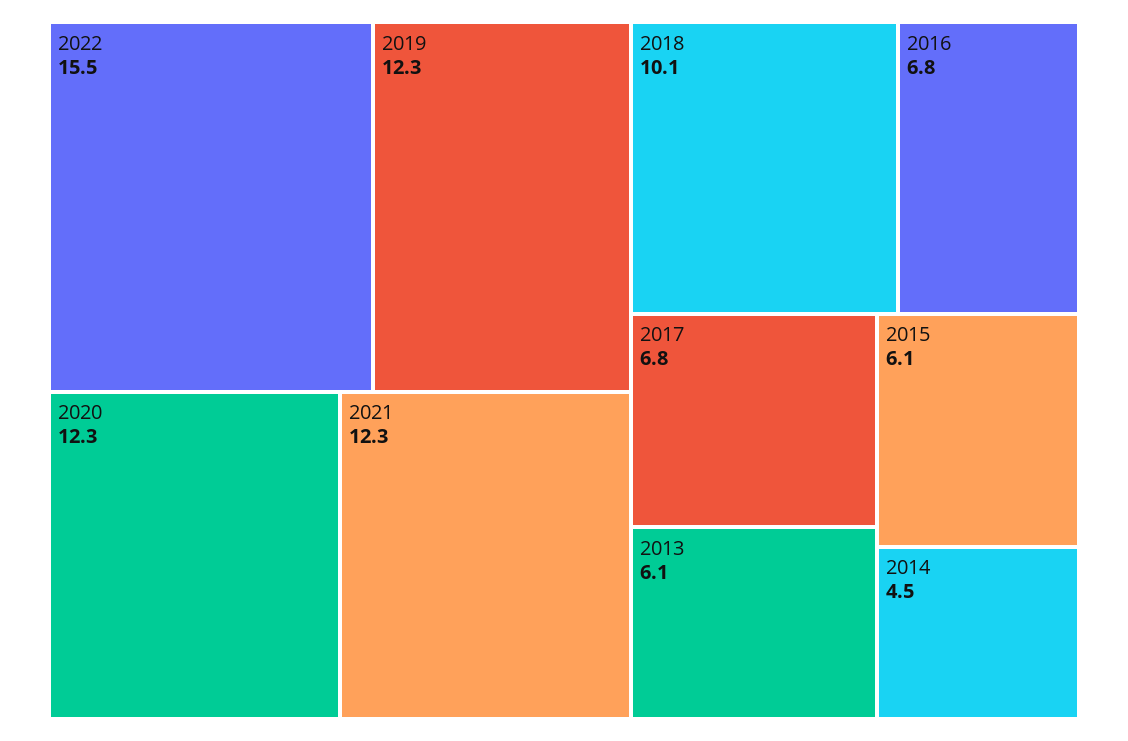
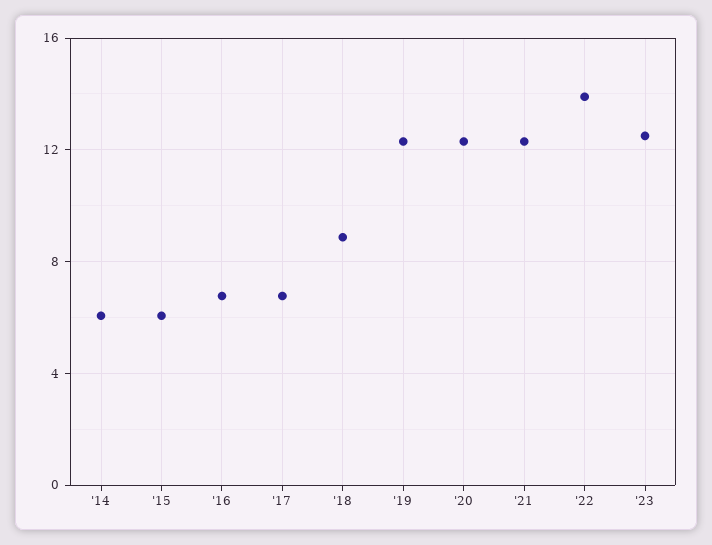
2022: 15.5 -> 14
2018: 10.1 -> 9
2013: 6.1 -> none
2014: 4.5 -> 6
'23: none -> 12.5

